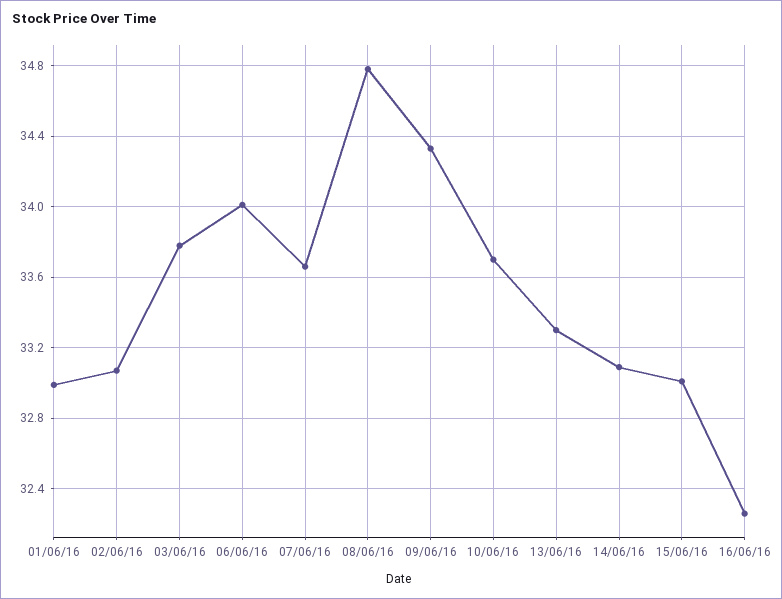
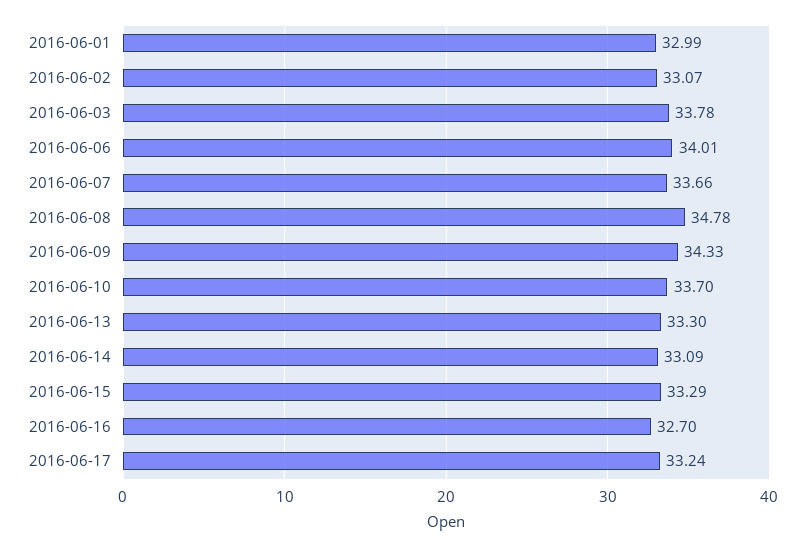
15/06/16: 33 -> 33.29
16/06/16: 32.25 -> 32.7
2016-06-17: none -> 33.24

